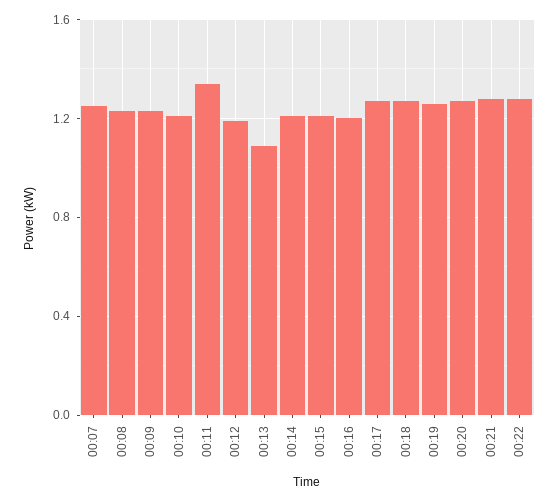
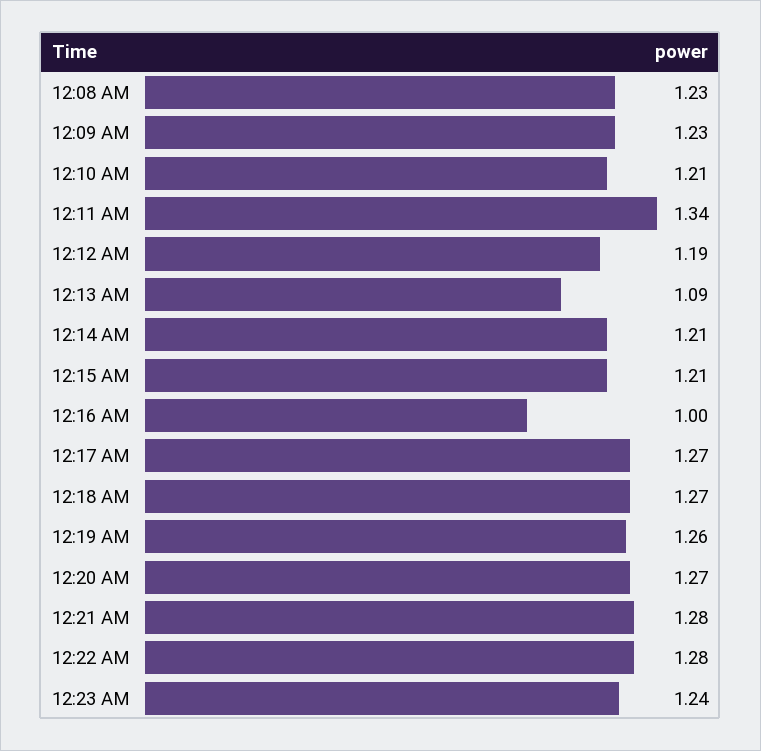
00:07: 1.25 -> none
00:16: 1.2 -> 1
12:23 AM: none -> 1.24

